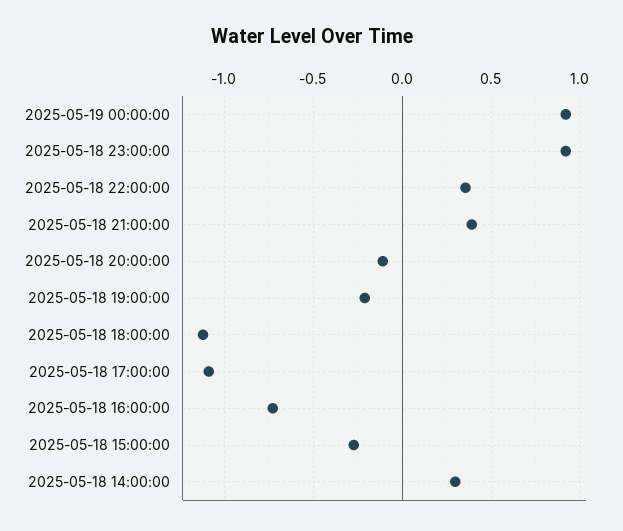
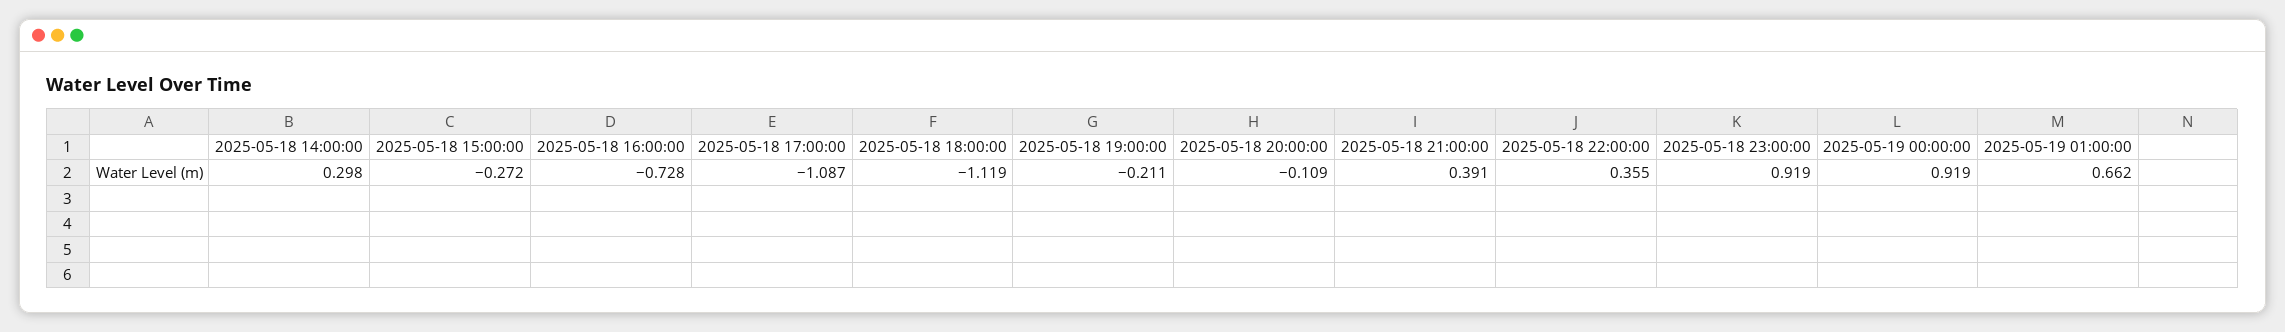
2025-05-19 01:00:00: none -> 0.662

